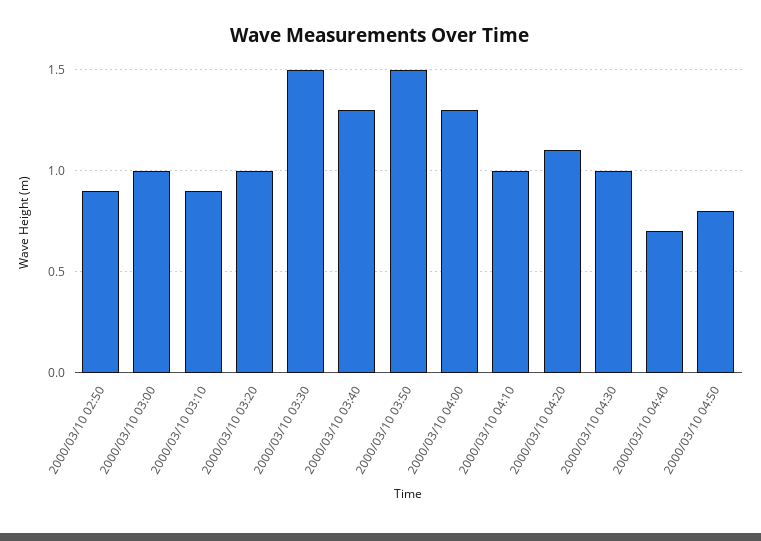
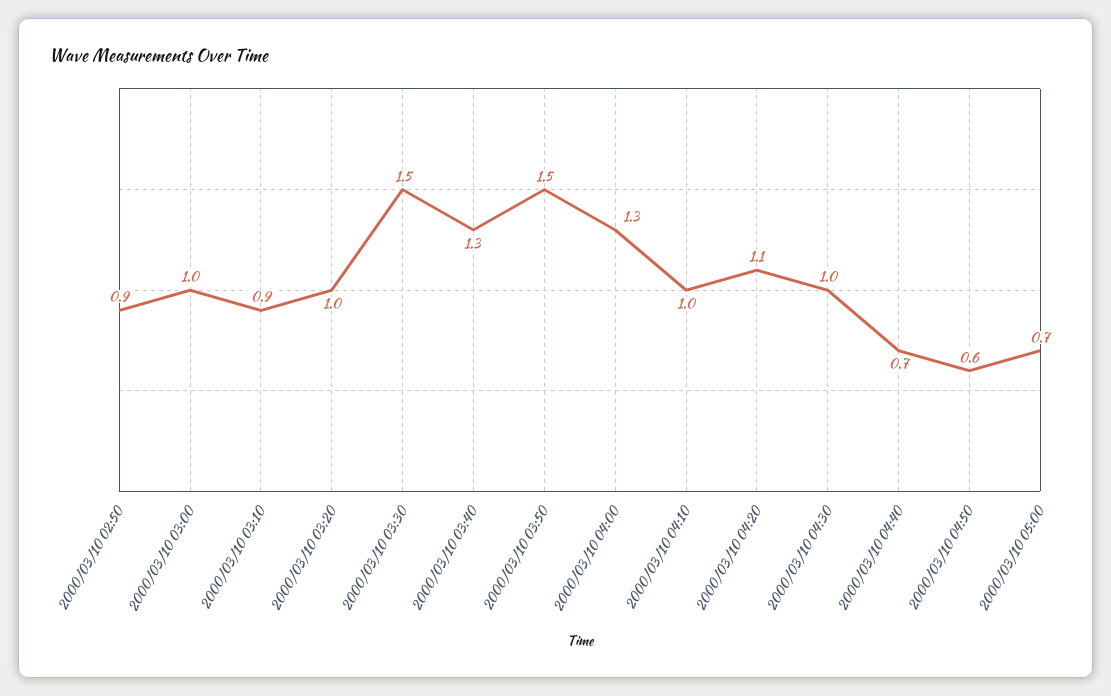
2000/03/10 04:50: 0.8 -> 0.6
2000/03/10 05:00: none -> 0.7

